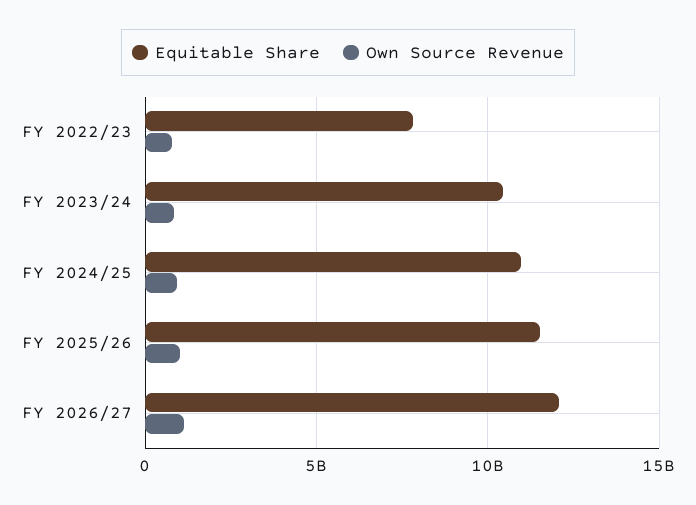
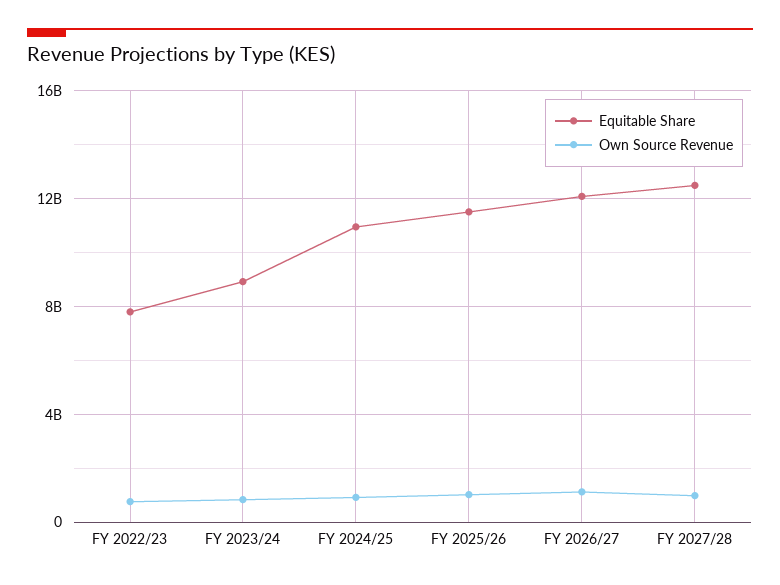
Equitable Share, FY 2023/24: 10500000000 -> 9000000000
Equitable Share, FY 2027/28: none -> 12500000000
Own Source Revenue, FY 2027/28: none -> 1000000000

